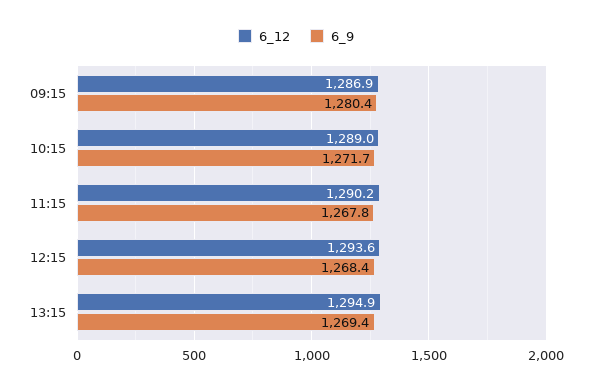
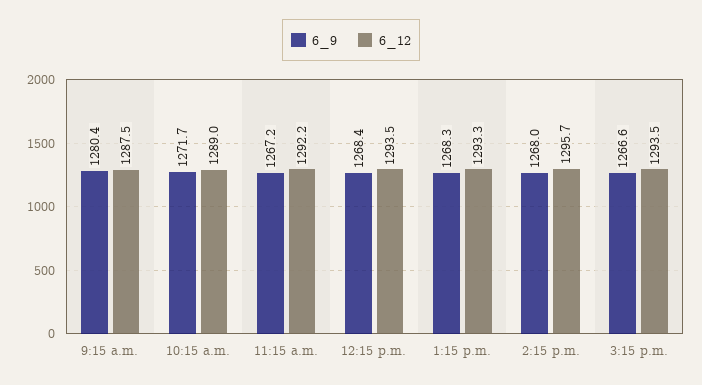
6_12, 09:15: 1286.9 -> 1287.5
6_12, 11:15: 1290.2 -> 1292.2
6_9, 11:15: 1267.8 -> 1267.2
6_12, 12:15: 1293.6 -> 1293.5
6_12, 13:15: 1294.9 -> 1293.3
6_9, 13:15: 1269.4 -> 1268.3
6_9, 2:15 p.m.: none -> 1268
6_12, 2:15 p.m.: none -> 1295.7
6_9, 3:15 p.m.: none -> 1266.6
6_12, 3:15 p.m.: none -> 1293.5

